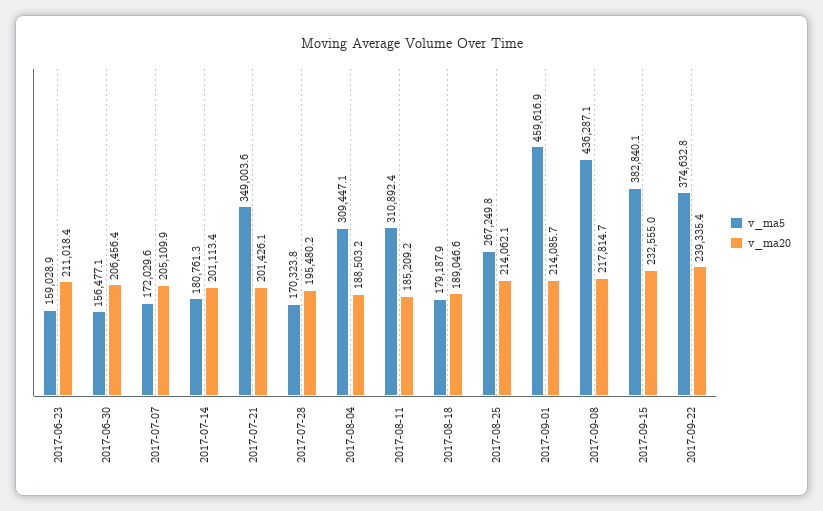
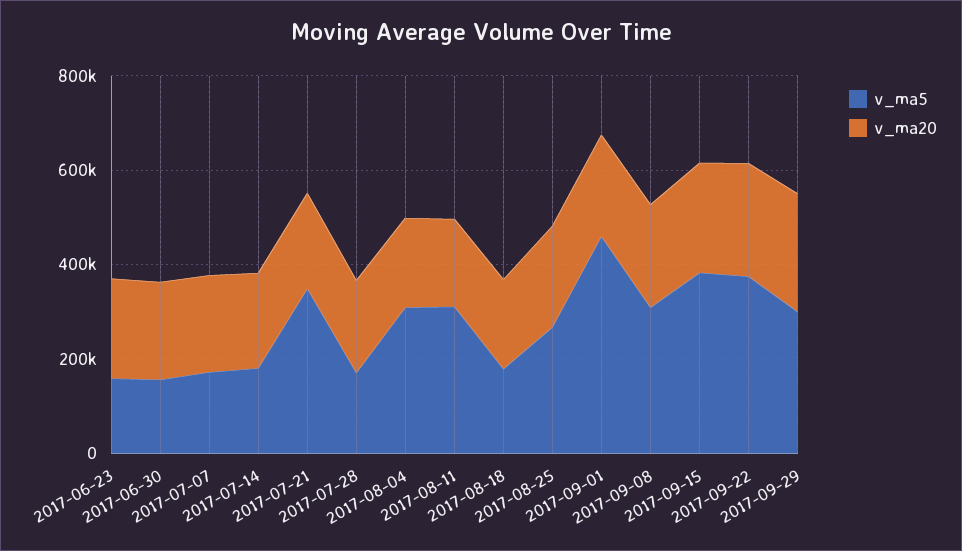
v_ma5, 2017-09-08: 436287.1 -> 300000
v_ma5, 2017-09-29: none -> 300000
v_ma20, 2017-09-29: none -> 250000

